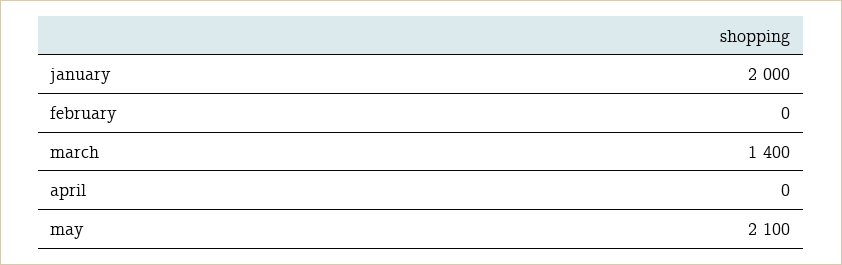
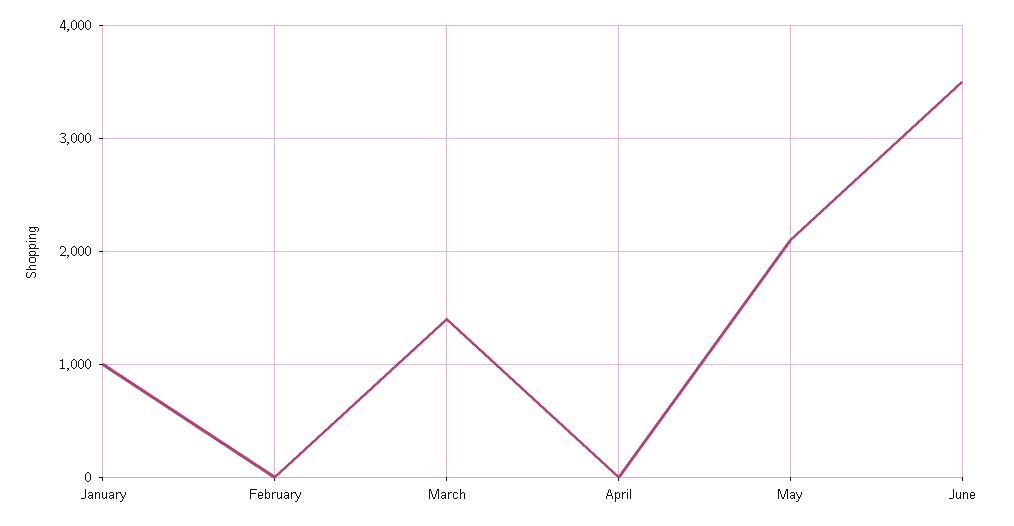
january: 2000 -> 1000
June: none -> 3500

